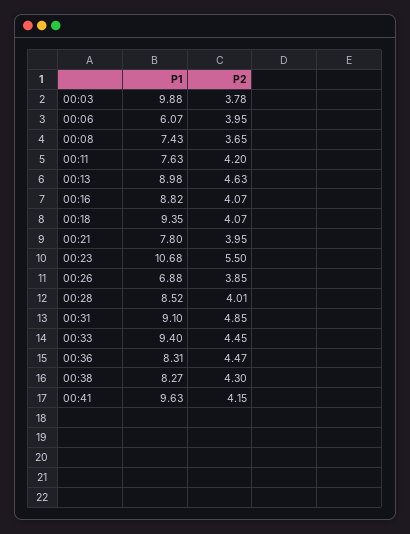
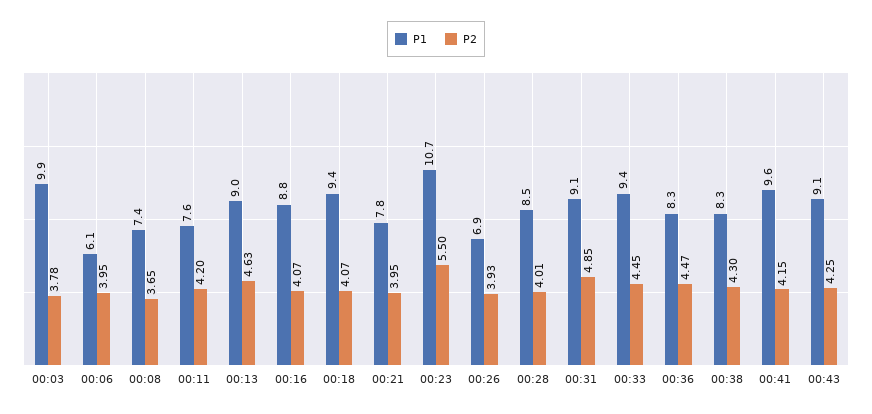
P2, 00:26: 3.85 -> 3.93
P1, 00:43: none -> 9.1
P2, 00:43: none -> 4.25

